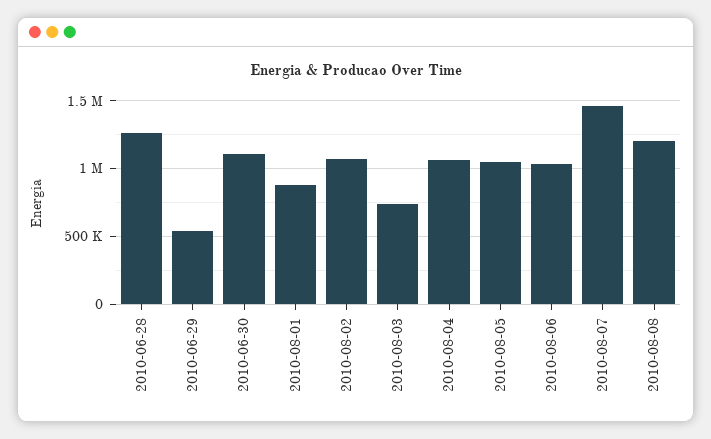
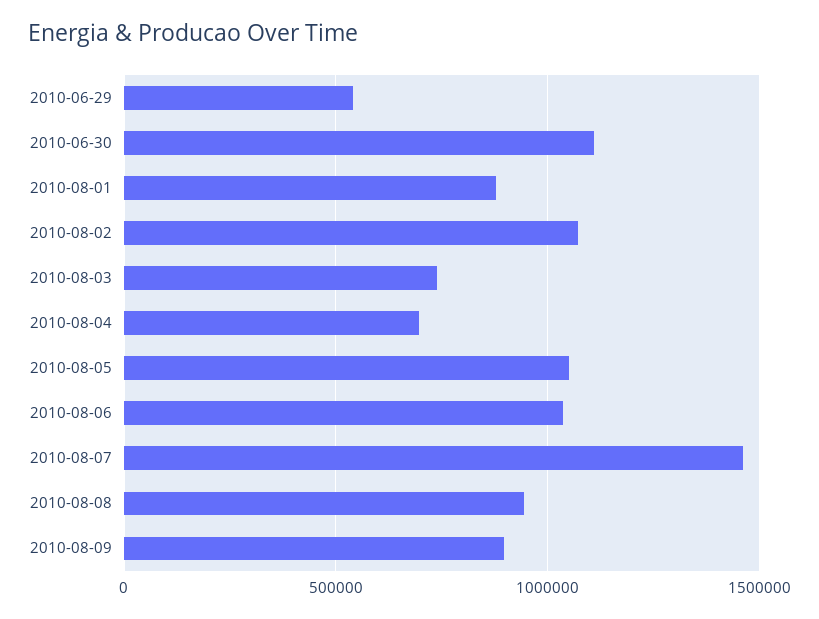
2010-06-28: 1250000 -> none
2010-08-04: 1050000 -> 700000
2010-08-08: 1200000 -> 950000
2010-08-09: none -> 900000

